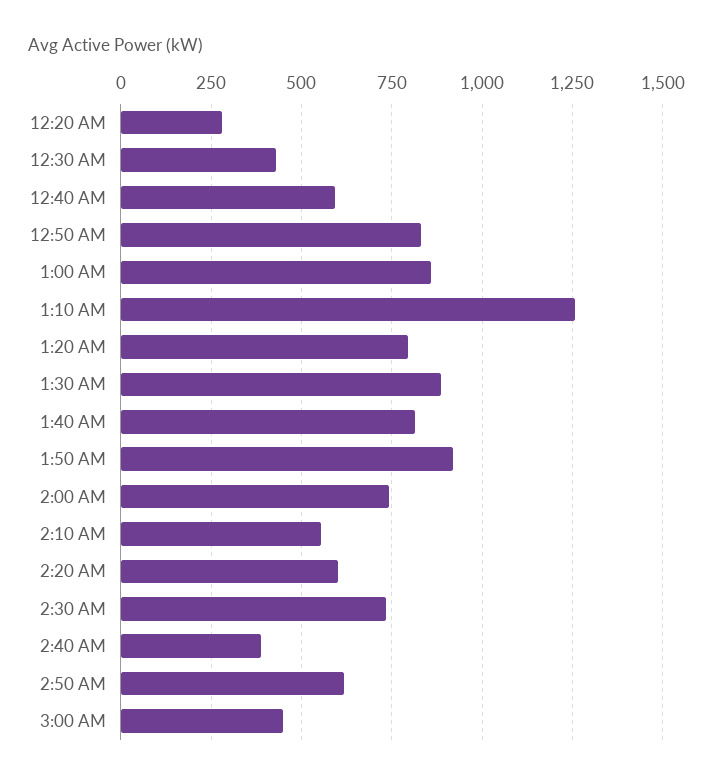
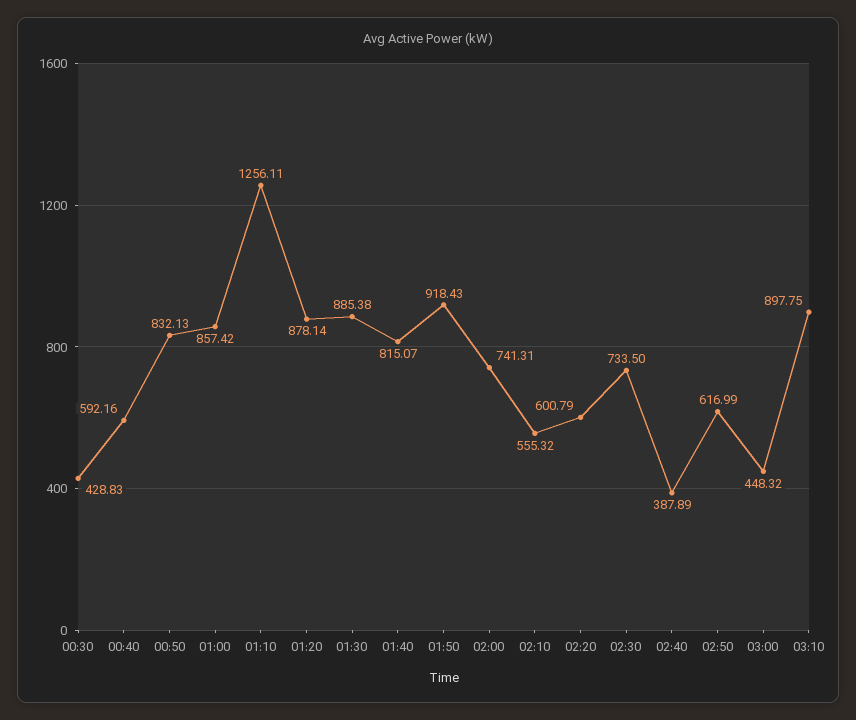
12:20 AM: 275 -> none
1:20 AM: 800 -> 878.14
03:10: none -> 897.75

